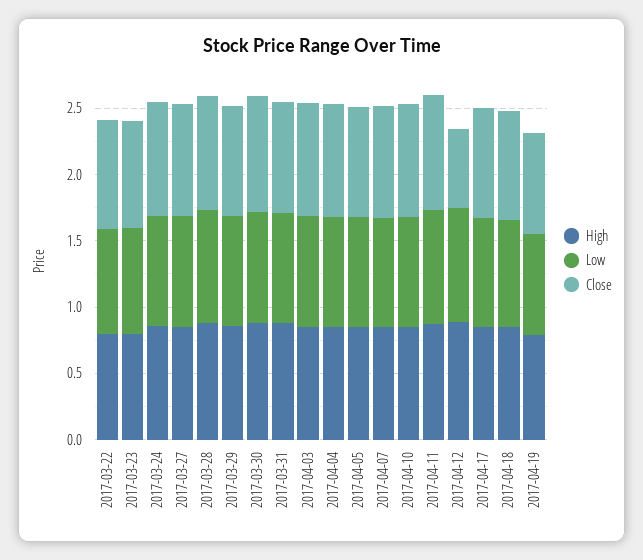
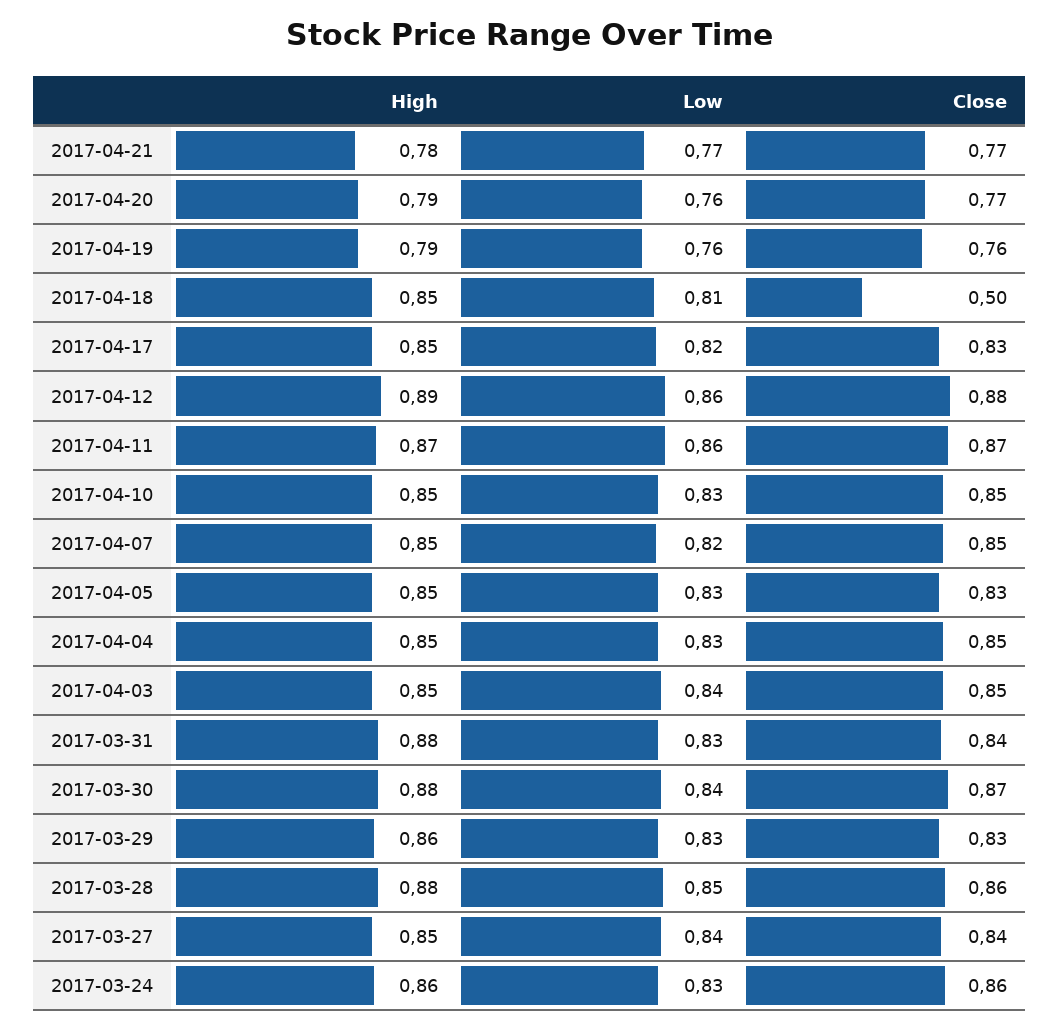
High, 2017-03-22: 0.8 -> none
Low, 2017-03-22: 0.8 -> none
Close, 2017-03-22: 0.8 -> none
High, 2017-03-23: 0.8 -> none
Low, 2017-03-23: 0.8 -> none
Close, 2017-03-23: 0.8 -> none
Close, 2017-04-12: 0.6 -> 0.88
Close, 2017-04-18: 0.8 -> 0.5
High, 2017-04-21: none -> 0.78
Low, 2017-04-21: none -> 0.77
Close, 2017-04-21: none -> 0.77
High, 2017-04-20: none -> 0.79
Low, 2017-04-20: none -> 0.76
Close, 2017-04-20: none -> 0.77

